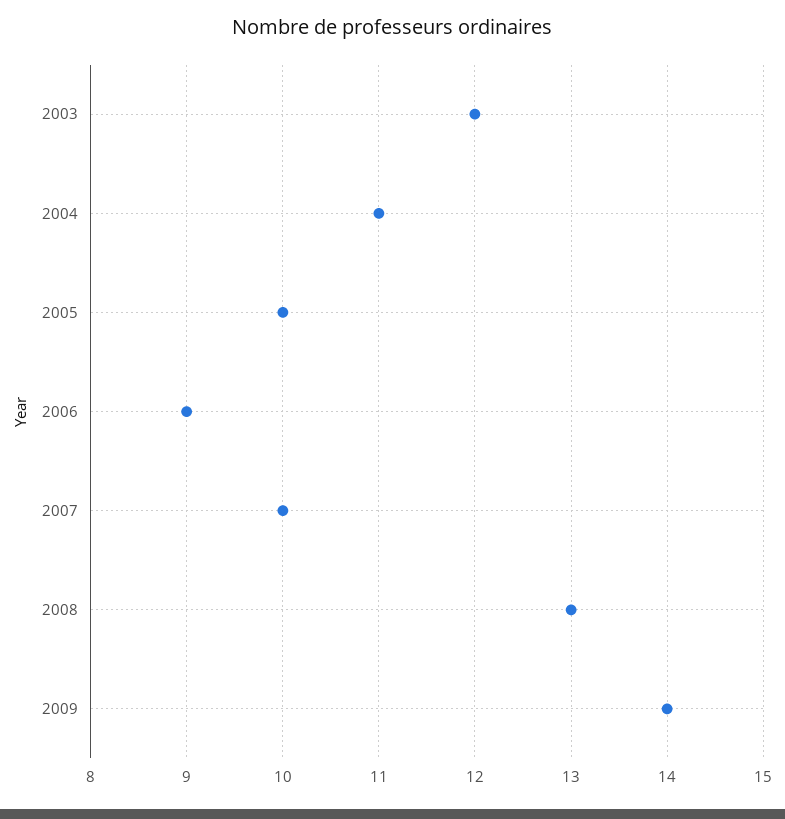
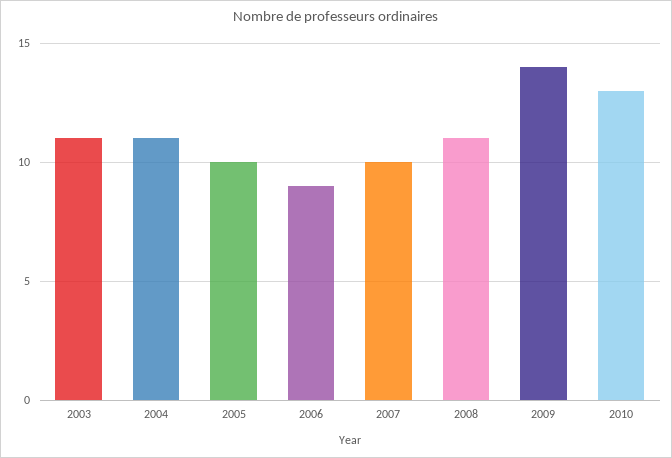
2003: 12 -> 11
2008: 13 -> 11
2010: none -> 13

